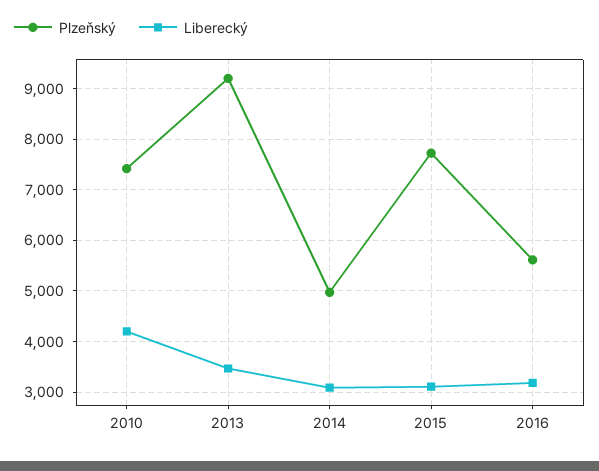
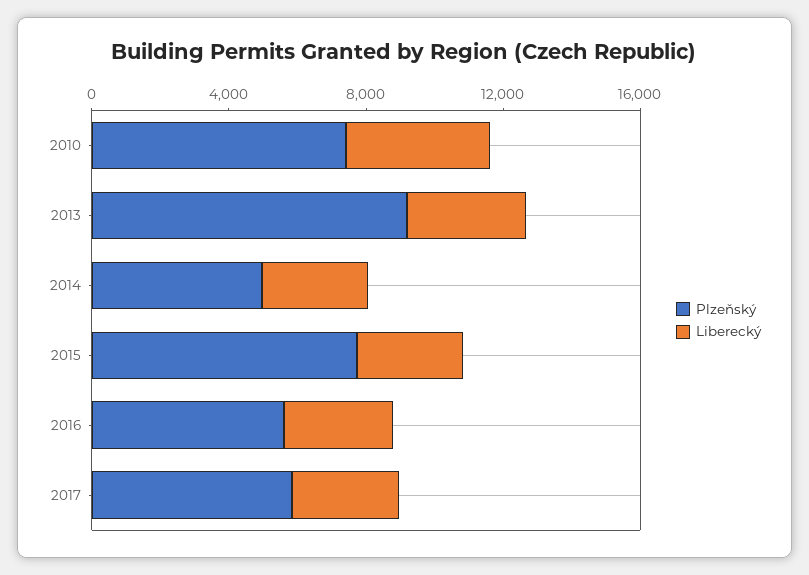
Plzeňský, 2017: none -> 6000
Liberecký, 2017: none -> 3000

